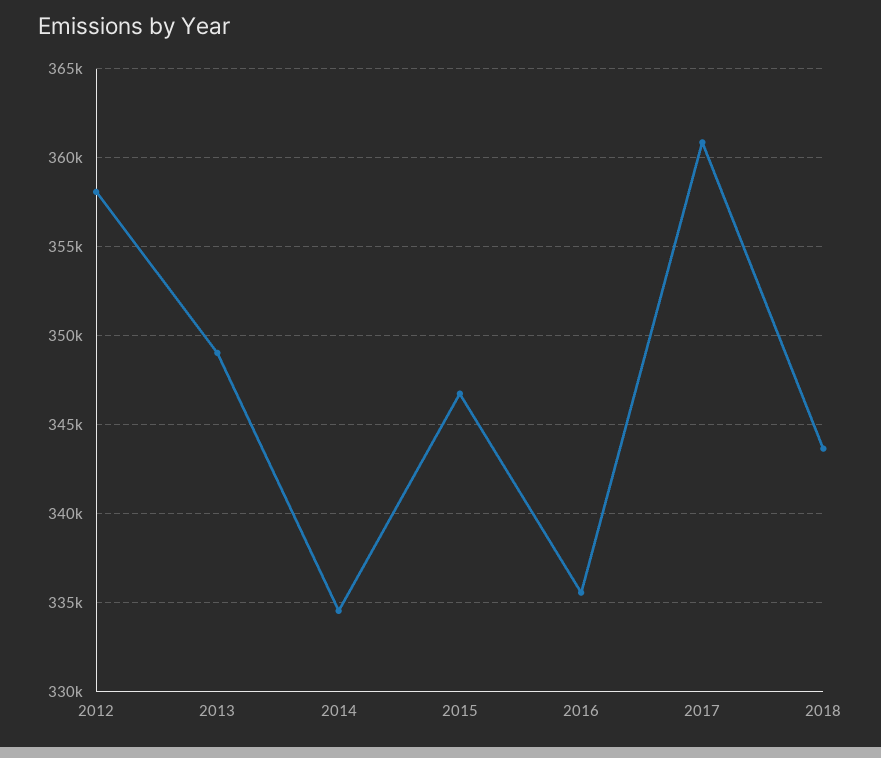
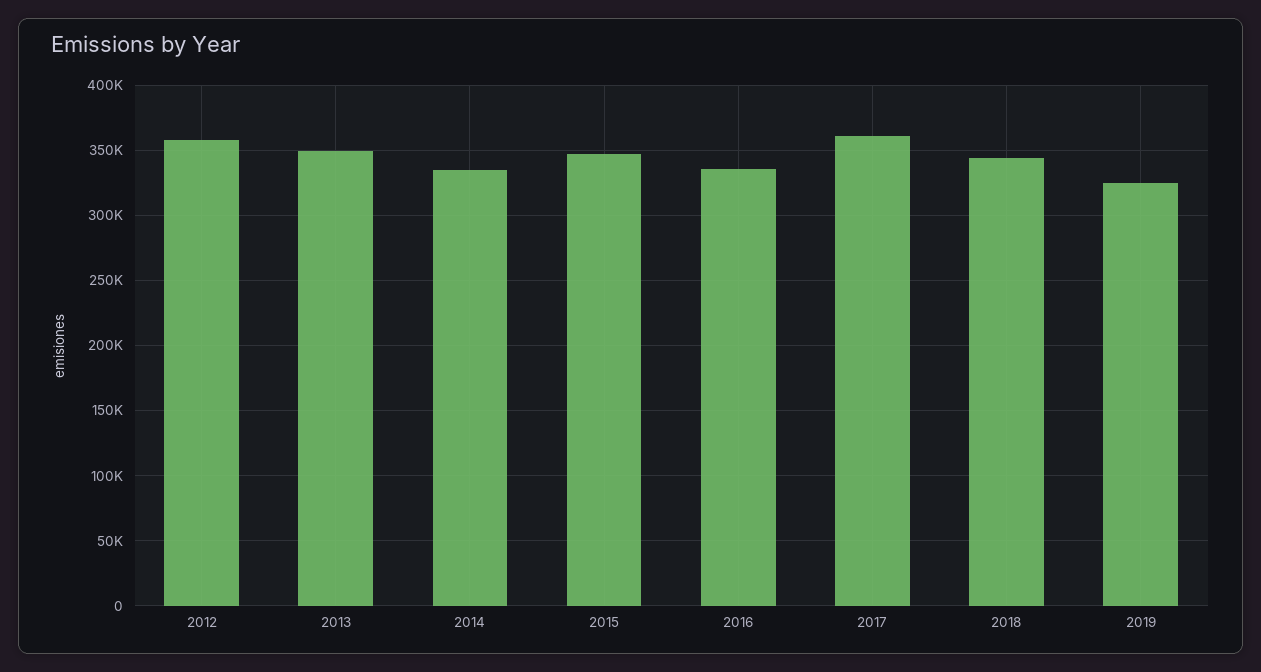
2019: none -> 325000

